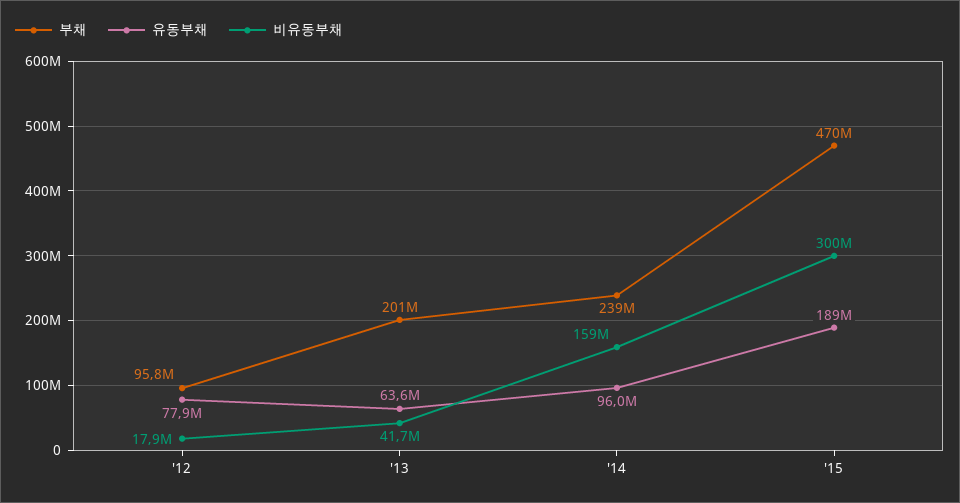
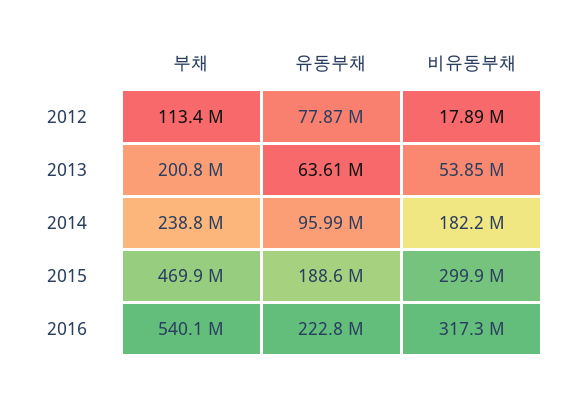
부채, '12: 95800000 -> 113400000
비유동부채, '13: 41700000 -> 53850000
비유동부채, '14: 159000000 -> 182200000
부채, 2016: none -> 540100000
유동부채, 2016: none -> 222800000
비유동부채, 2016: none -> 317300000

